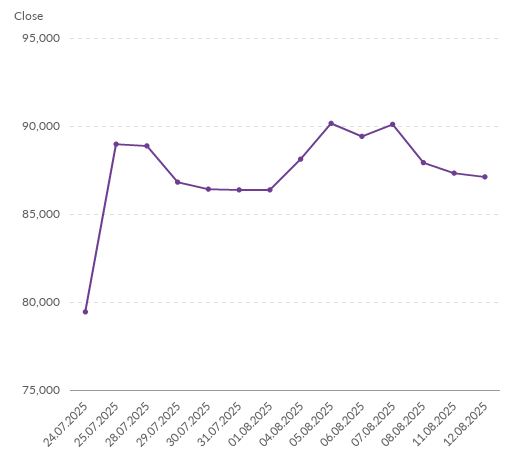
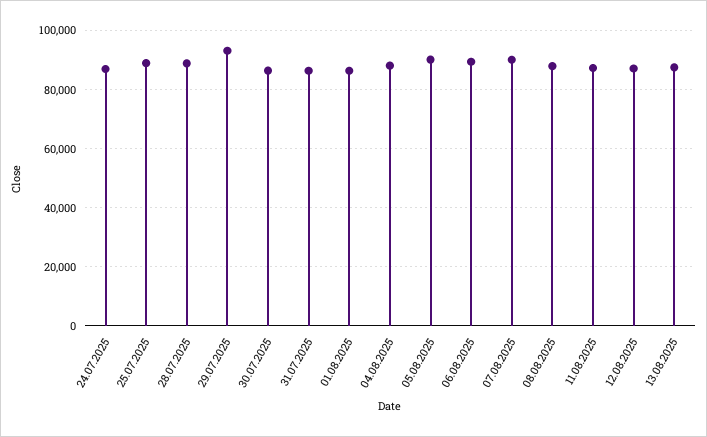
24.07.2025: 79500 -> 87500
29.07.2025: 87000 -> 92500
13.08.2025: none -> 87500

